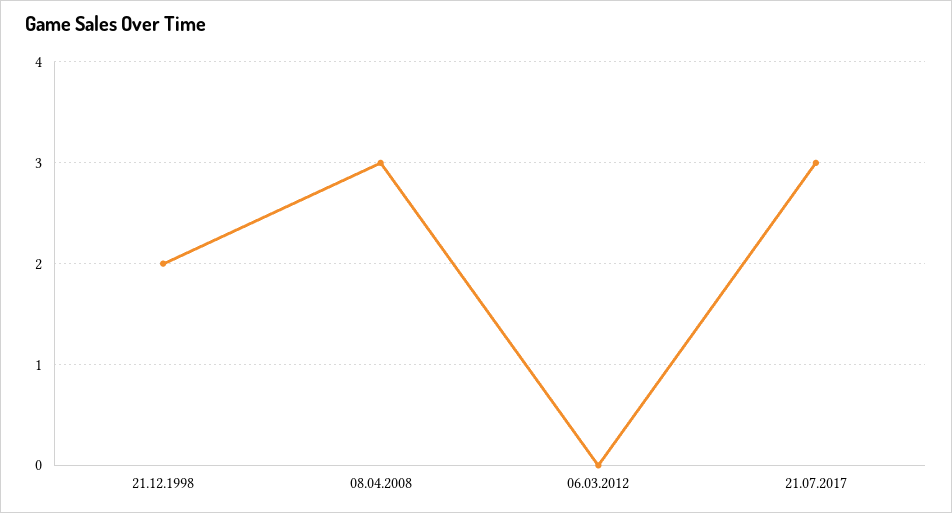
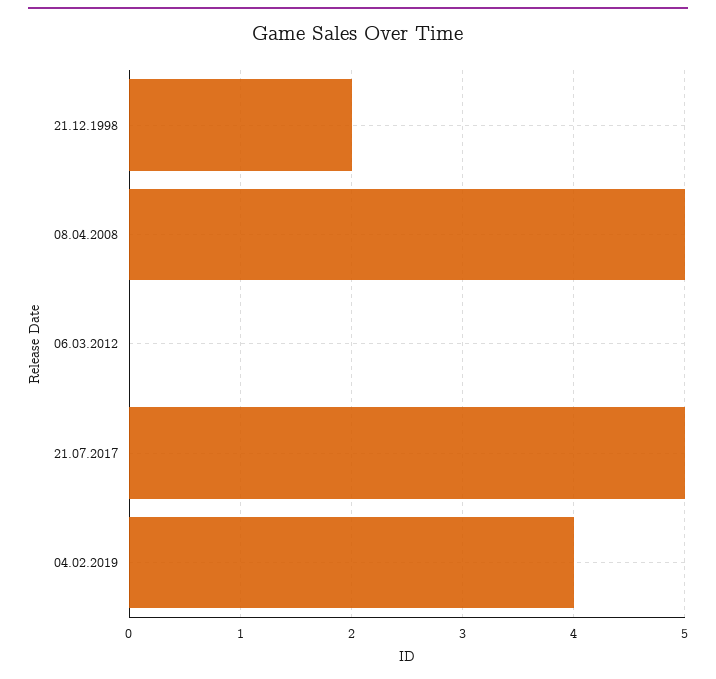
08.04.2008: 3 -> 5
21.07.2017: 3 -> 5
04.02.2019: none -> 4

